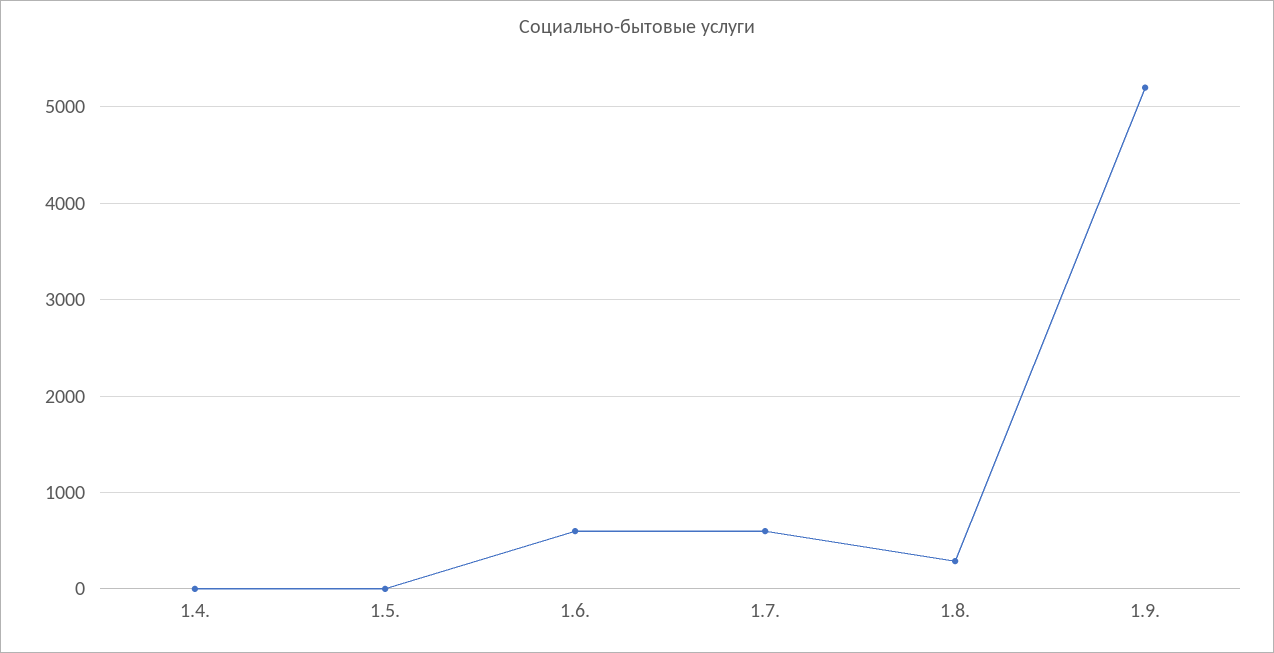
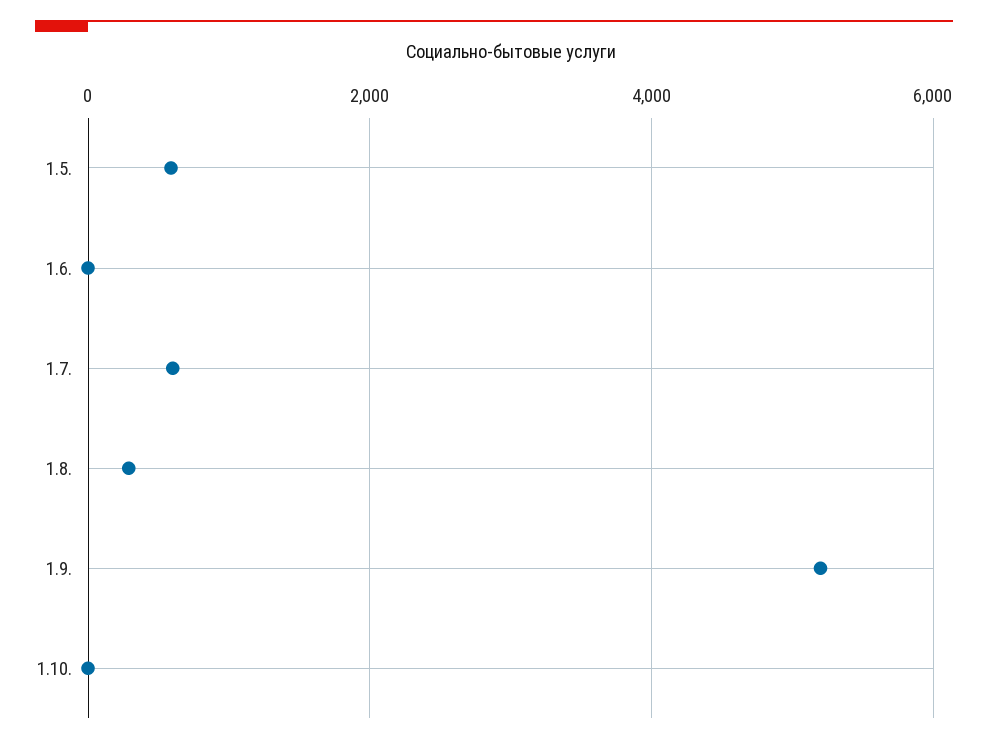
1.4.: 0 -> none
1.5.: 0 -> 600
1.6.: 600 -> 0
1.10.: none -> 0

